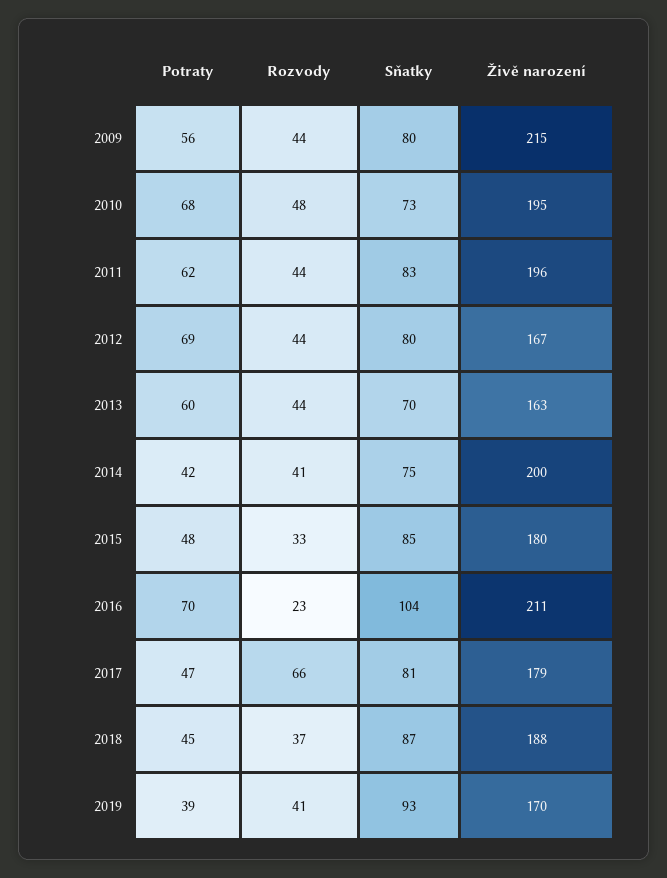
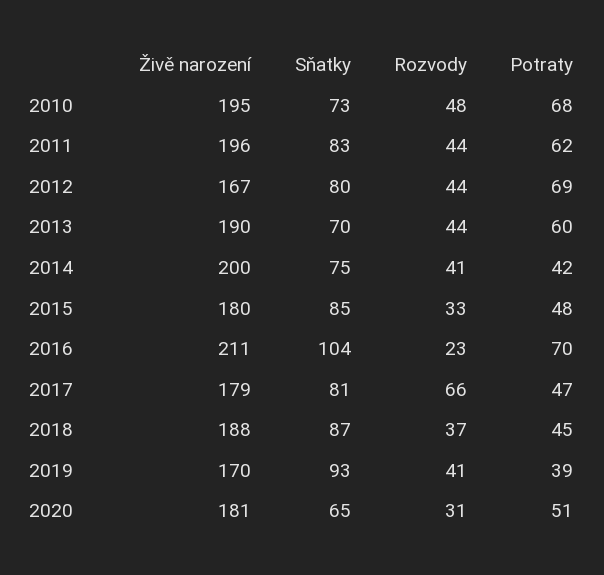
Potraty, 2009: 56 -> none
Rozvody, 2009: 44 -> none
Sňatky, 2009: 80 -> none
Živě narození, 2009: 215 -> none
Živě narození, 2013: 163 -> 190
Živě narození, 2020: none -> 181
Sňatky, 2020: none -> 65
Rozvody, 2020: none -> 31
Potraty, 2020: none -> 51

